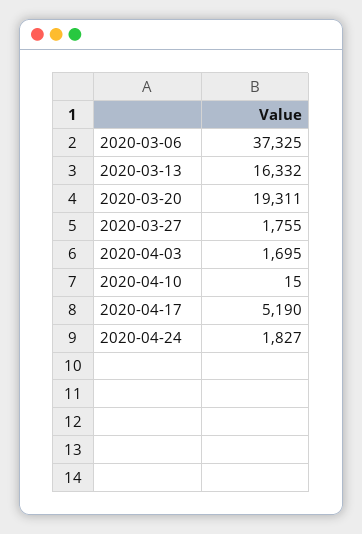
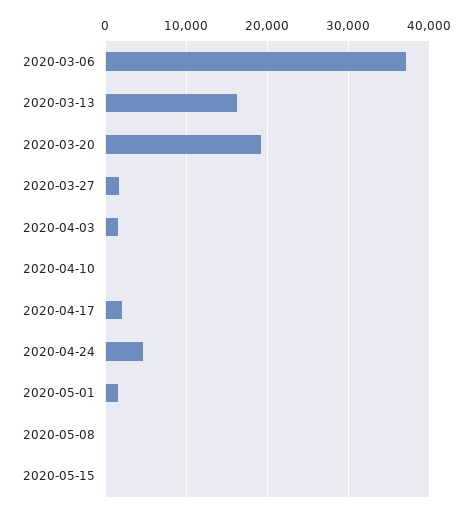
2020-04-17: 5190 -> 2000
2020-04-24: 1827 -> 5000
2020-05-01: none -> 2000
2020-05-08: none -> 0
2020-05-15: none -> 0

